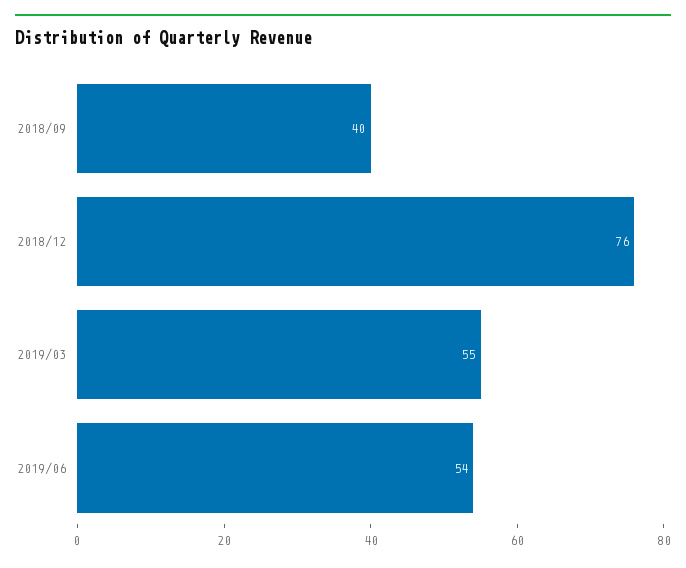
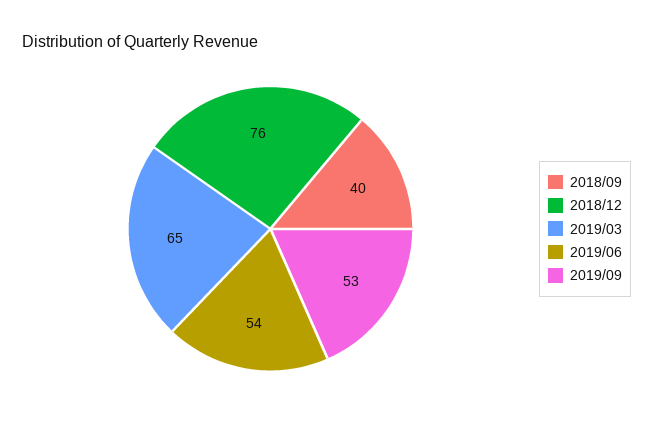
2019/03: 55 -> 65
2019/09: none -> 53

